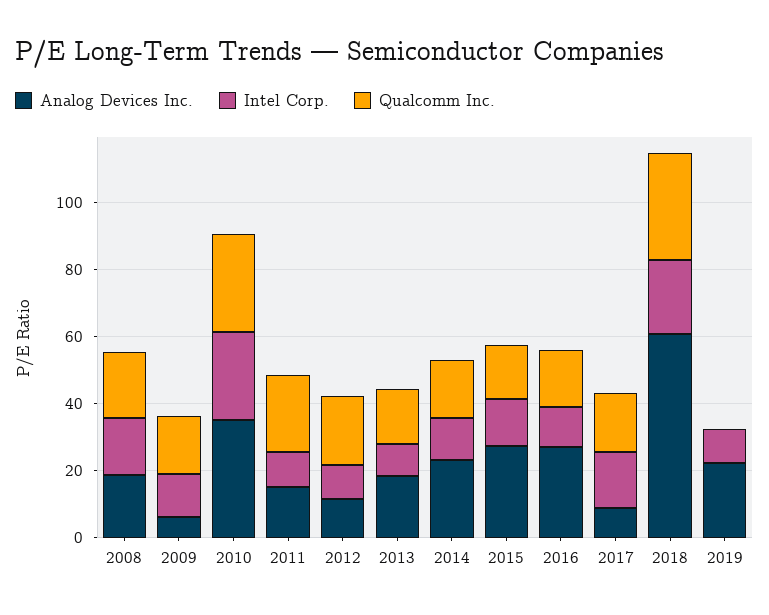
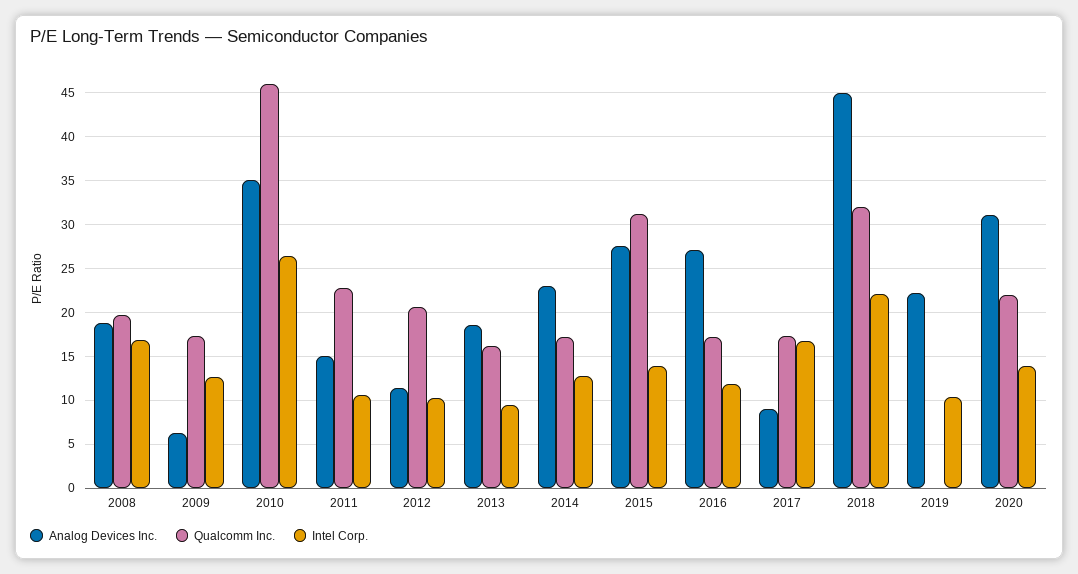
Qualcomm Inc., 2010: 30 -> 46
Qualcomm Inc., 2015: 15 -> 31
Analog Devices Inc., 2018: 60 -> 45
Analog Devices Inc., 2020: none -> 31
Qualcomm Inc., 2020: none -> 22
Intel Corp., 2020: none -> 14

